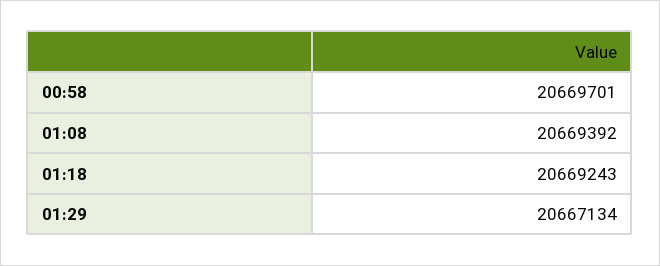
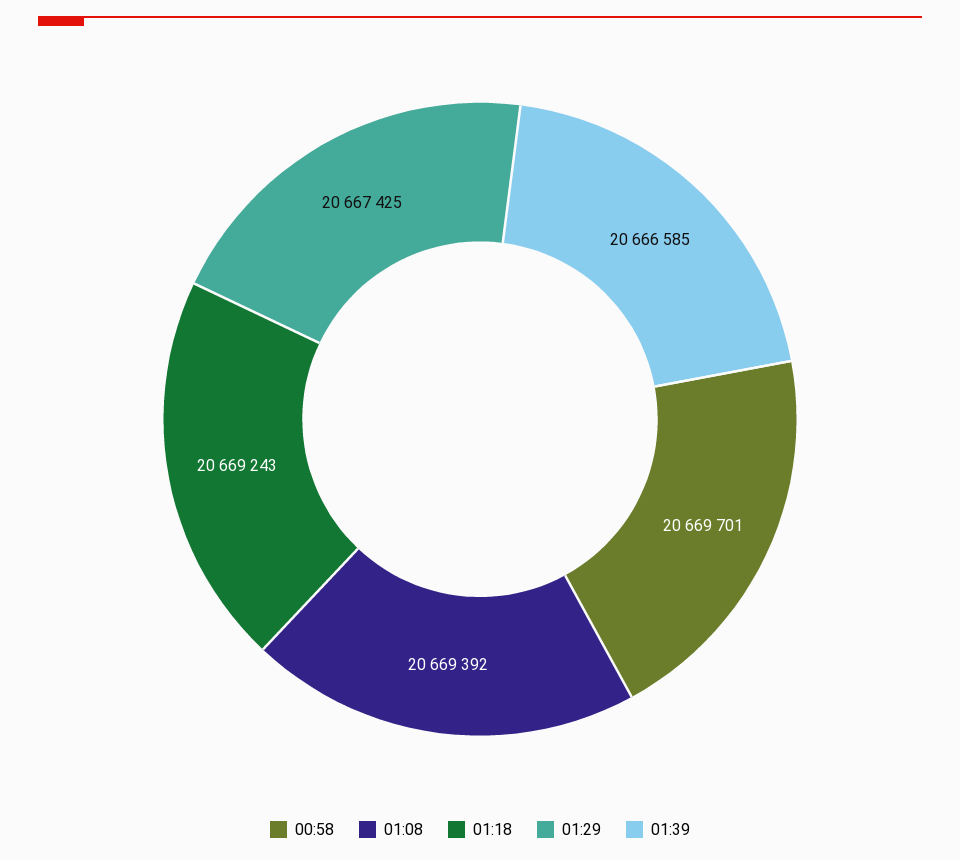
01:29: 20667134 -> 20667425
01:39: none -> 20666585

